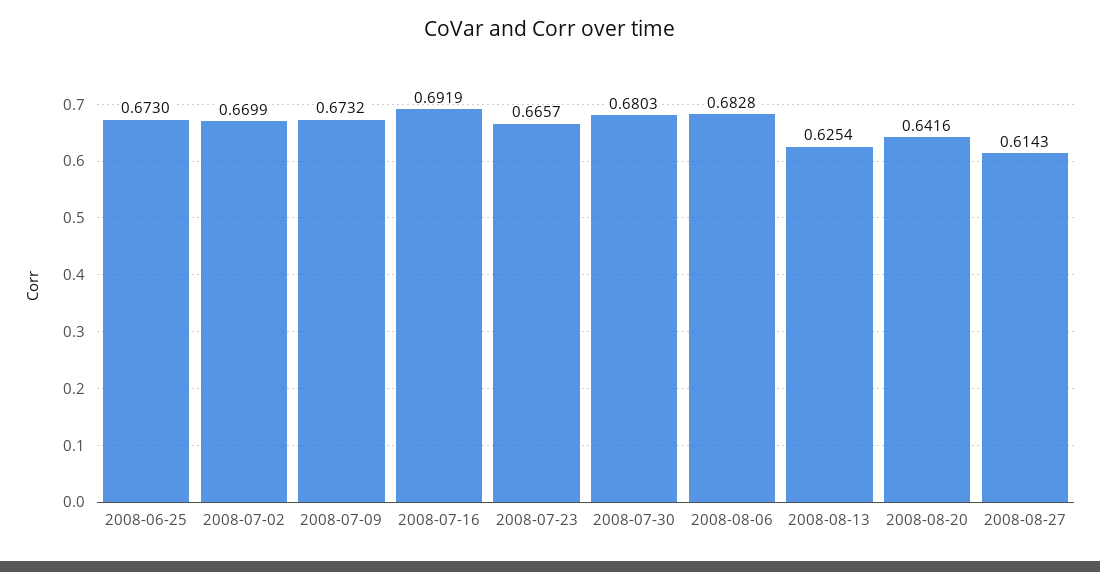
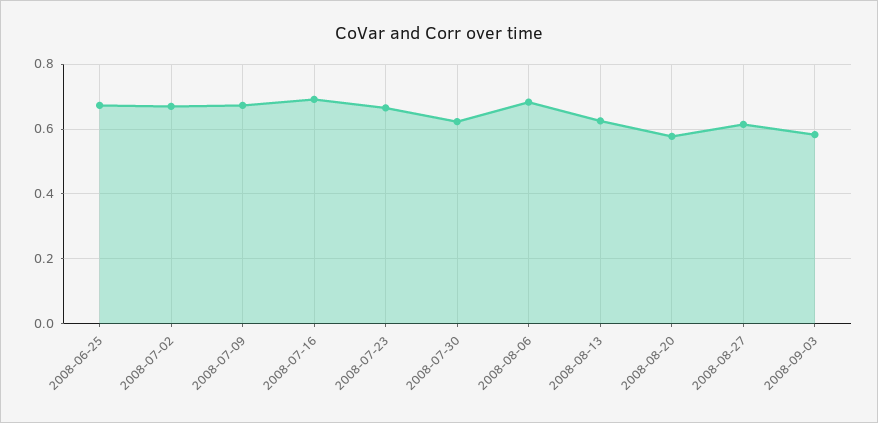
2008-07-30: 0.6803 -> 0.62
2008-08-20: 0.6416 -> 0.58
2008-09-03: none -> 0.58

